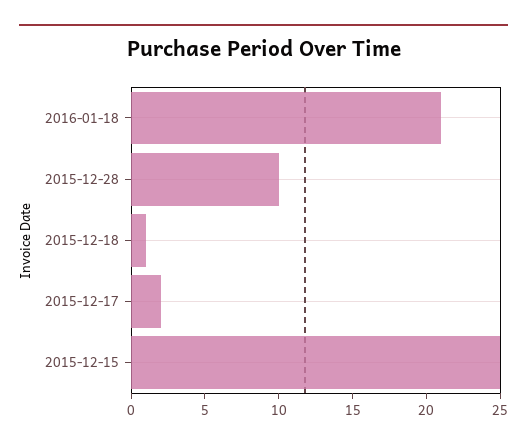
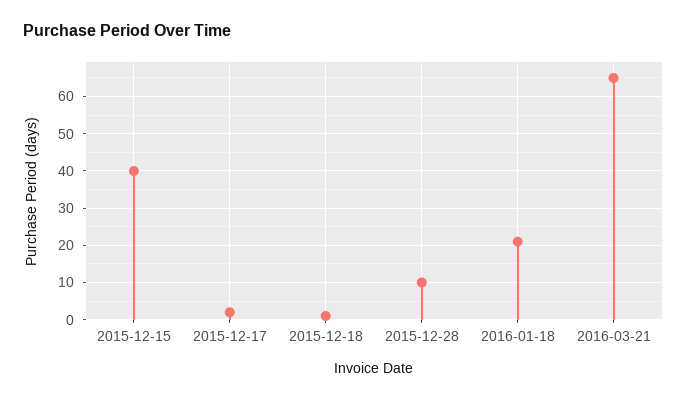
2015-12-15: 25 -> 40
2016-03-21: none -> 65

